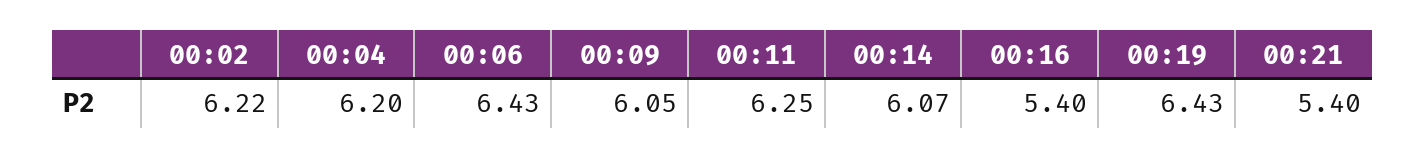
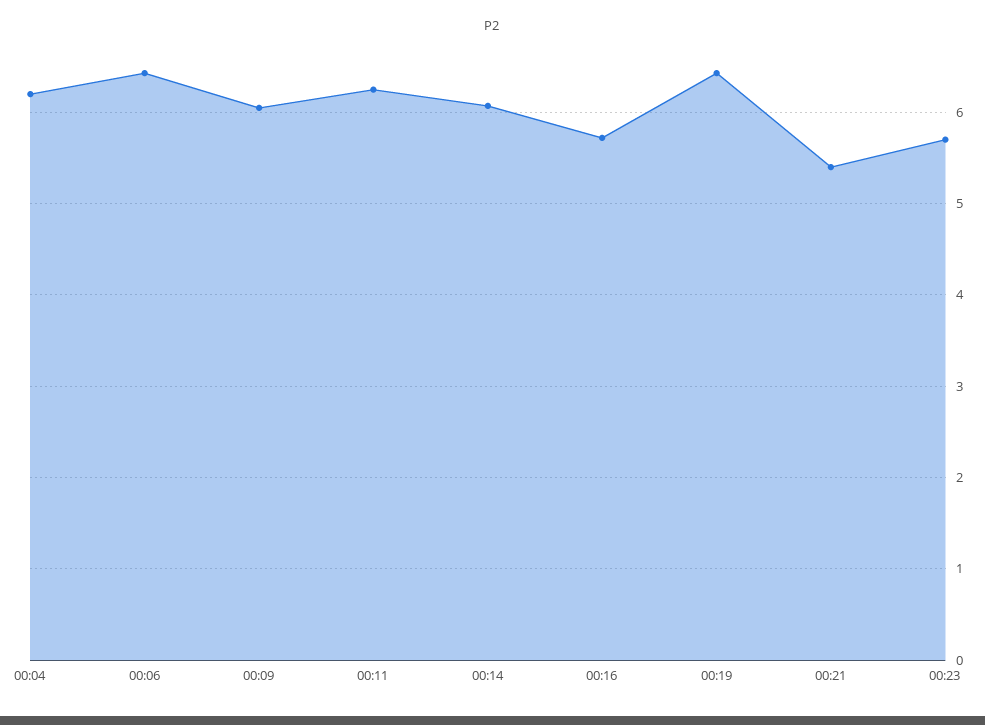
00:02: 6.22 -> none
00:16: 5.4 -> 5.7
00:23: none -> 5.7

